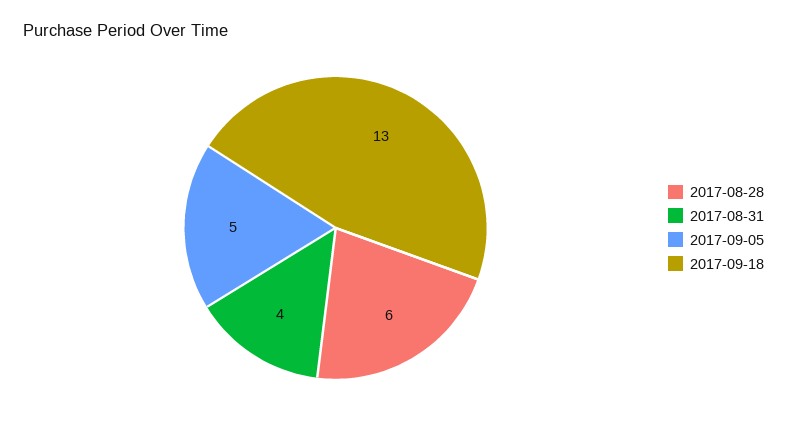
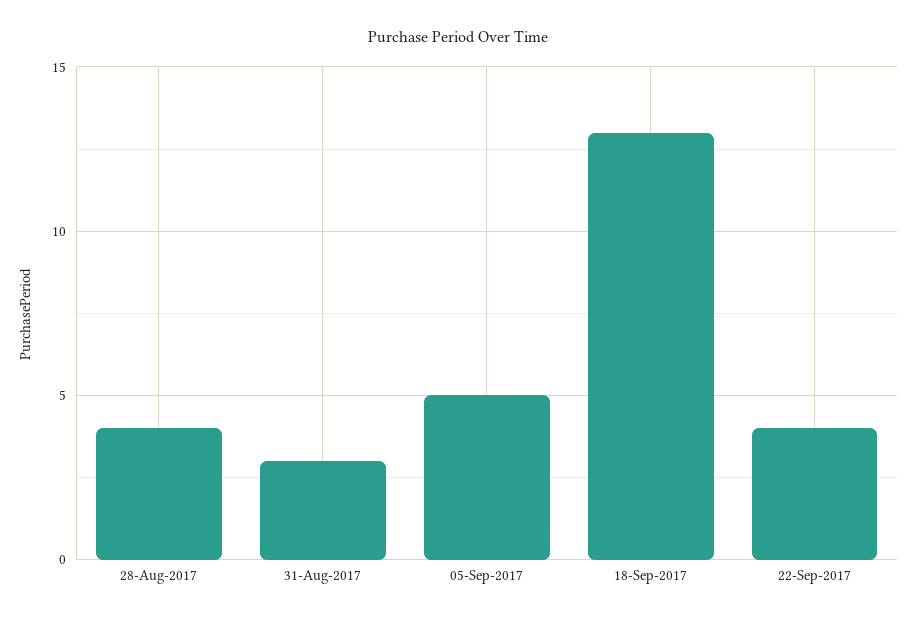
2017-08-28: 6 -> 4
2017-08-31: 4 -> 3
22-Sep-2017: none -> 4

